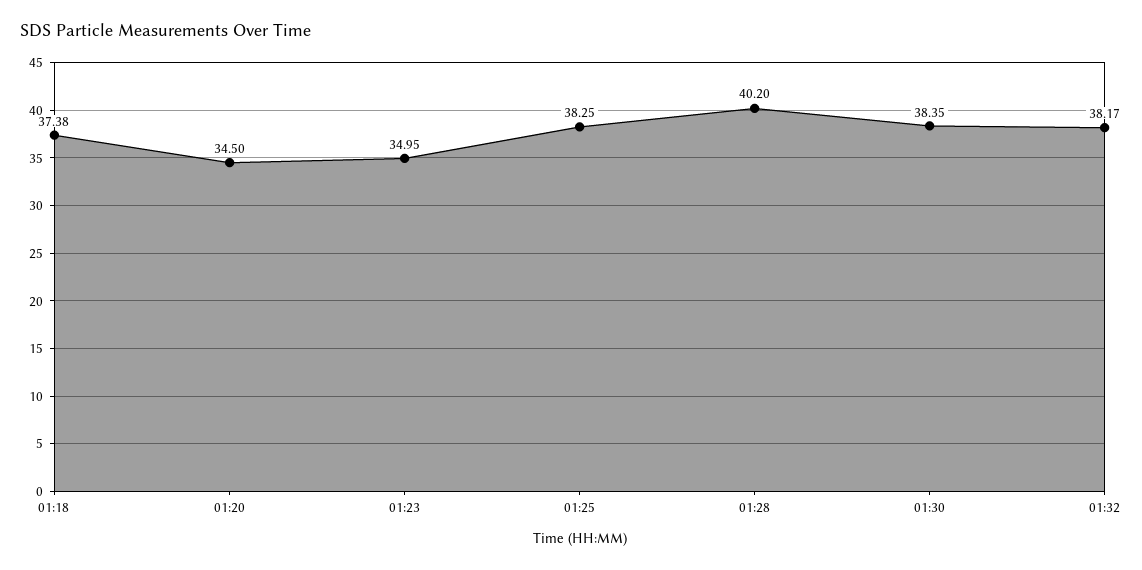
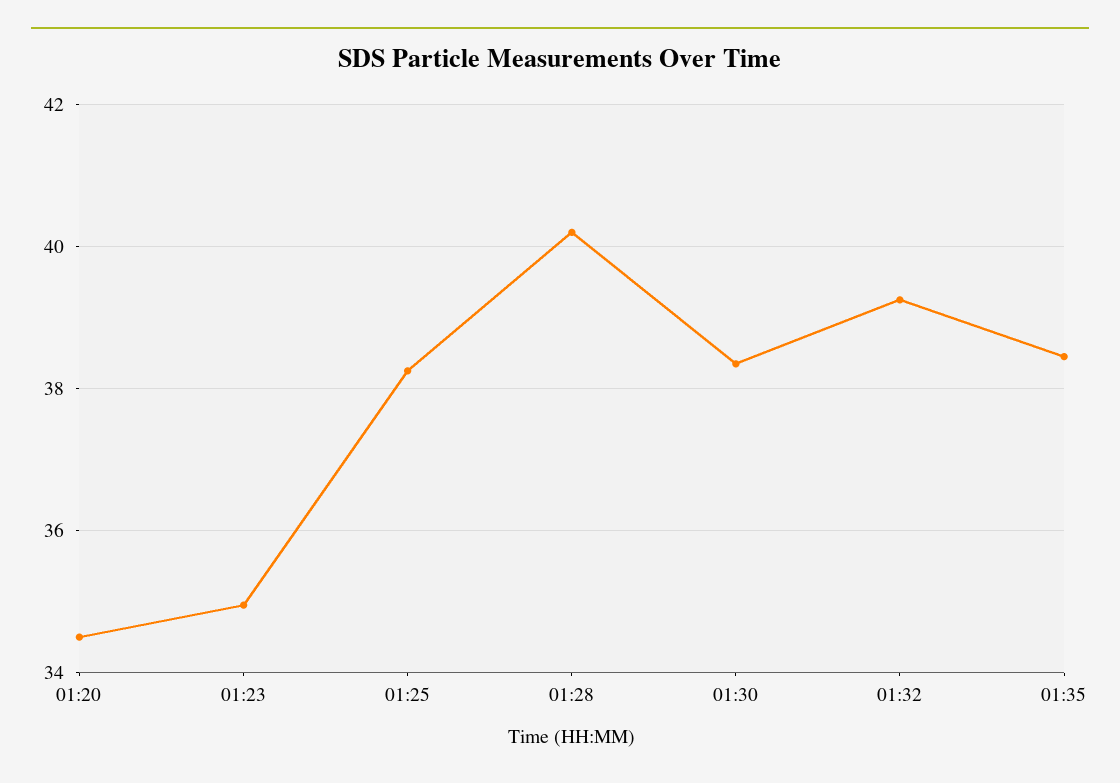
01:18: 37.38 -> none
01:32: 38.17 -> 39.2
01:35: none -> 38.4

